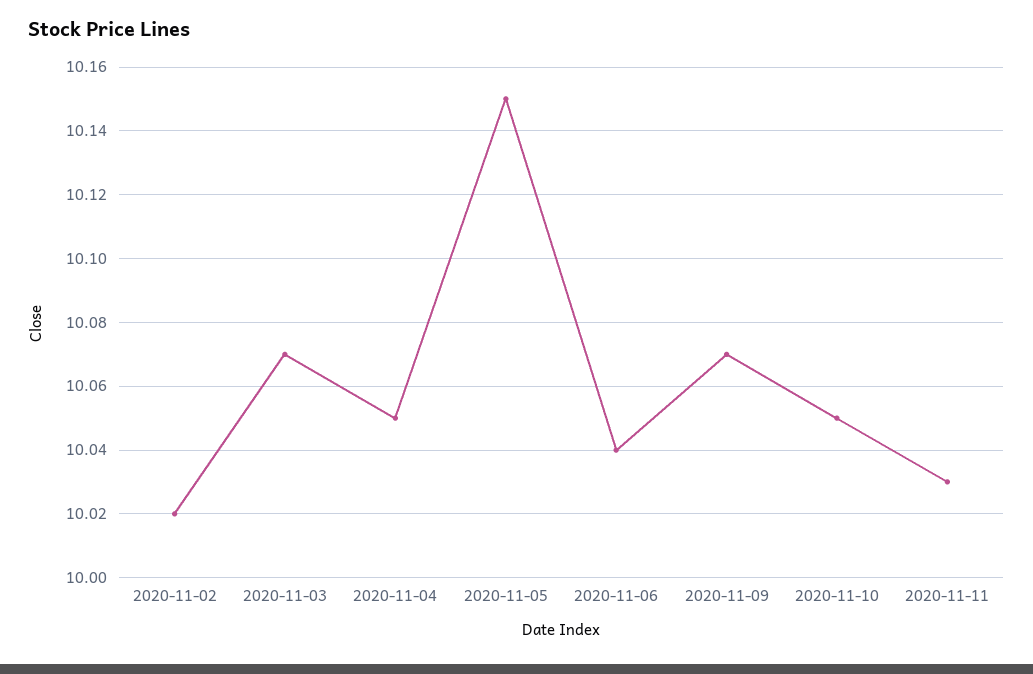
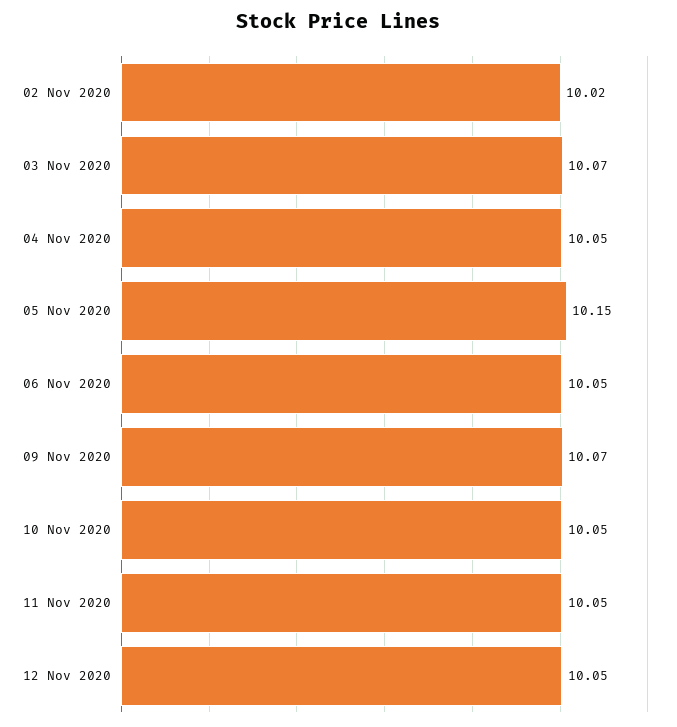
2020-11-06: 10.04 -> 10.05
2020-11-11: 10.03 -> 10.05
12 Nov 2020: none -> 10.05

